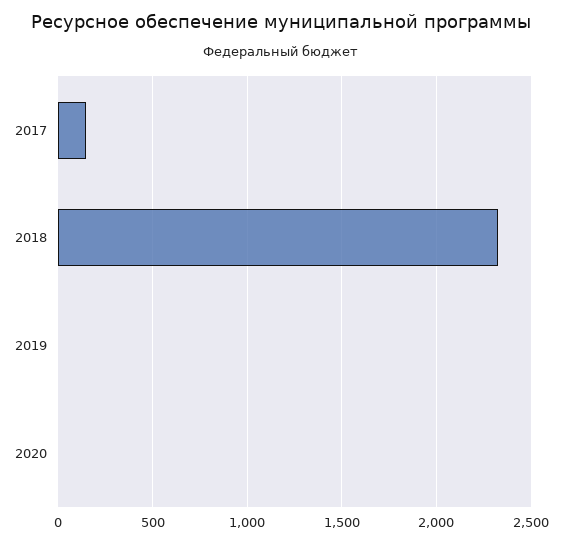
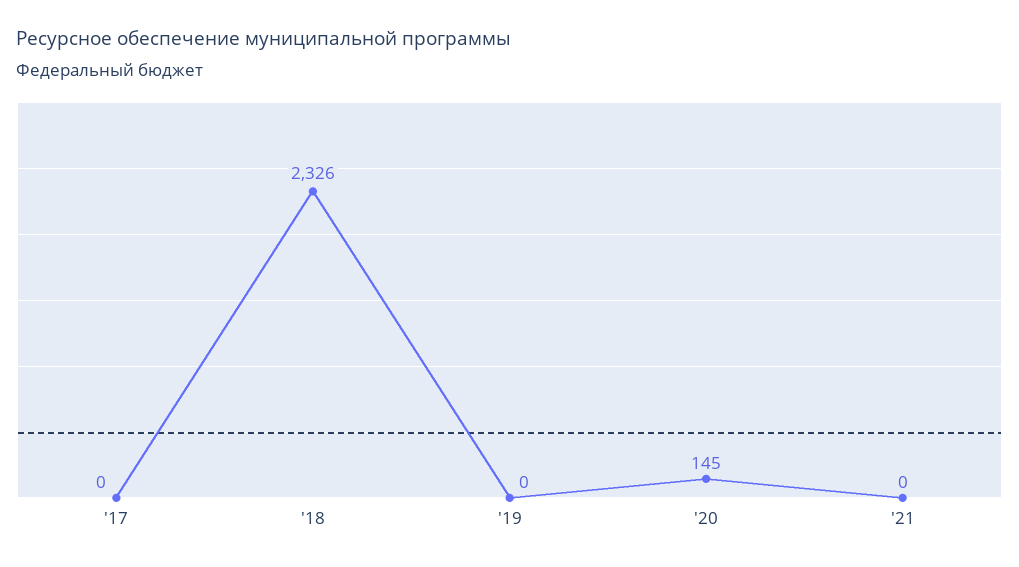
2017: 150 -> 0
2020: 0 -> 145
'21: none -> 0

